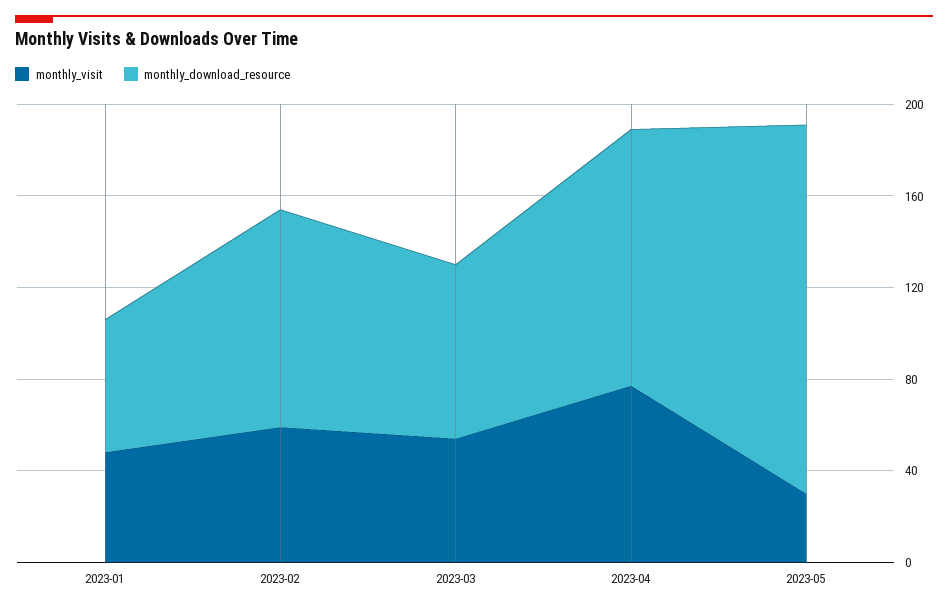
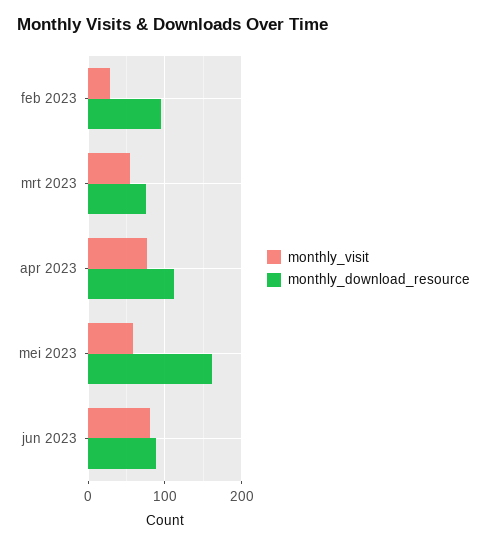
monthly_visit, 2023-01: 50 -> none
monthly_download_resource, 2023-01: 60 -> none
monthly_visit, 2023-02: 60 -> 30
monthly_visit, 2023-05: 30 -> 60
monthly_visit, jun 2023: none -> 80
monthly_download_resource, jun 2023: none -> 90

